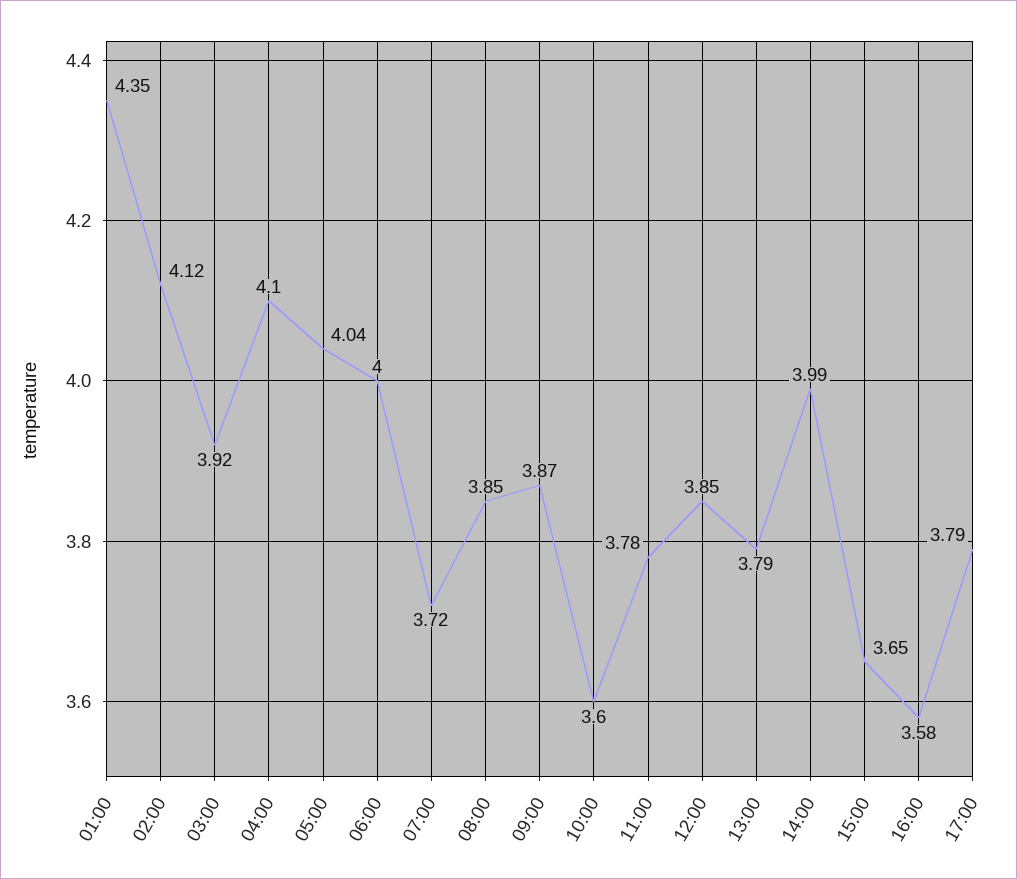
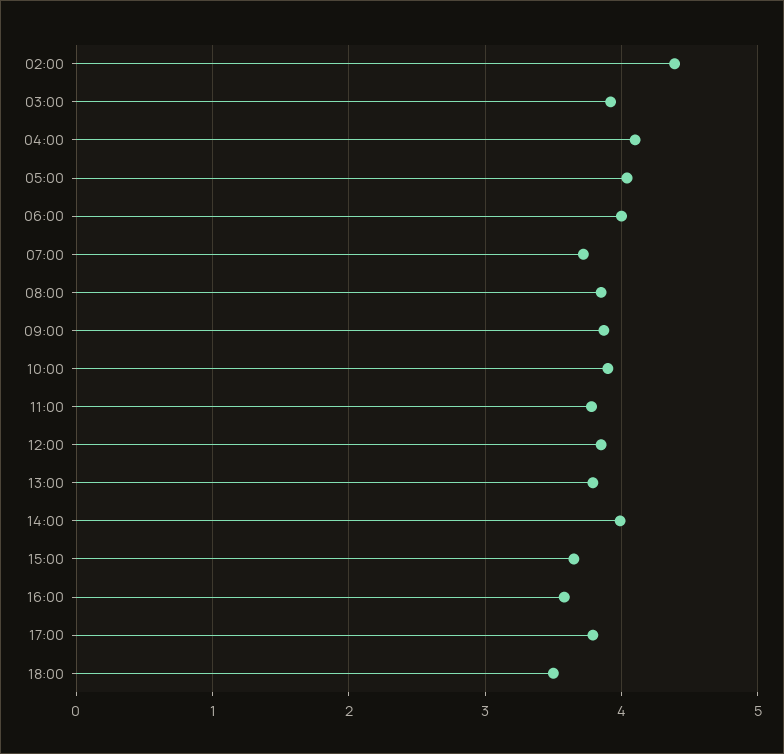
01:00: 4.35 -> none
02:00: 4.12 -> 4.4
10:00: 3.6 -> 3.9
18:00: none -> 3.5

